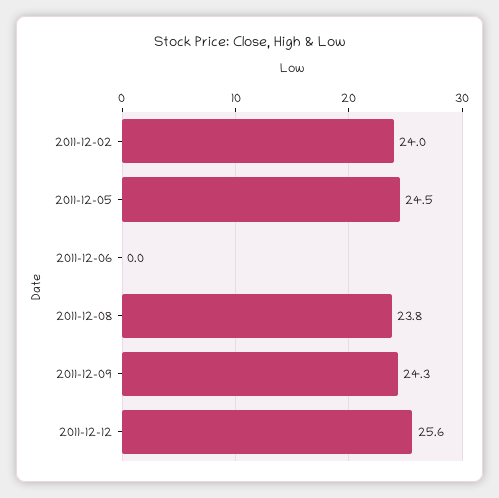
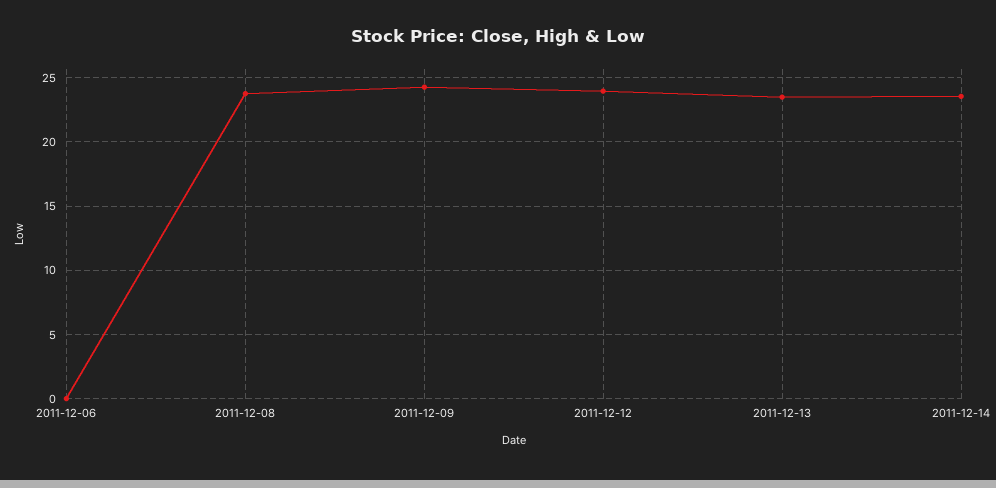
2011-12-02: 24 -> none
2011-12-05: 24.5 -> none
2011-12-12: 25.6 -> 24
2011-12-13: none -> 23.5
2011-12-14: none -> 23.5

